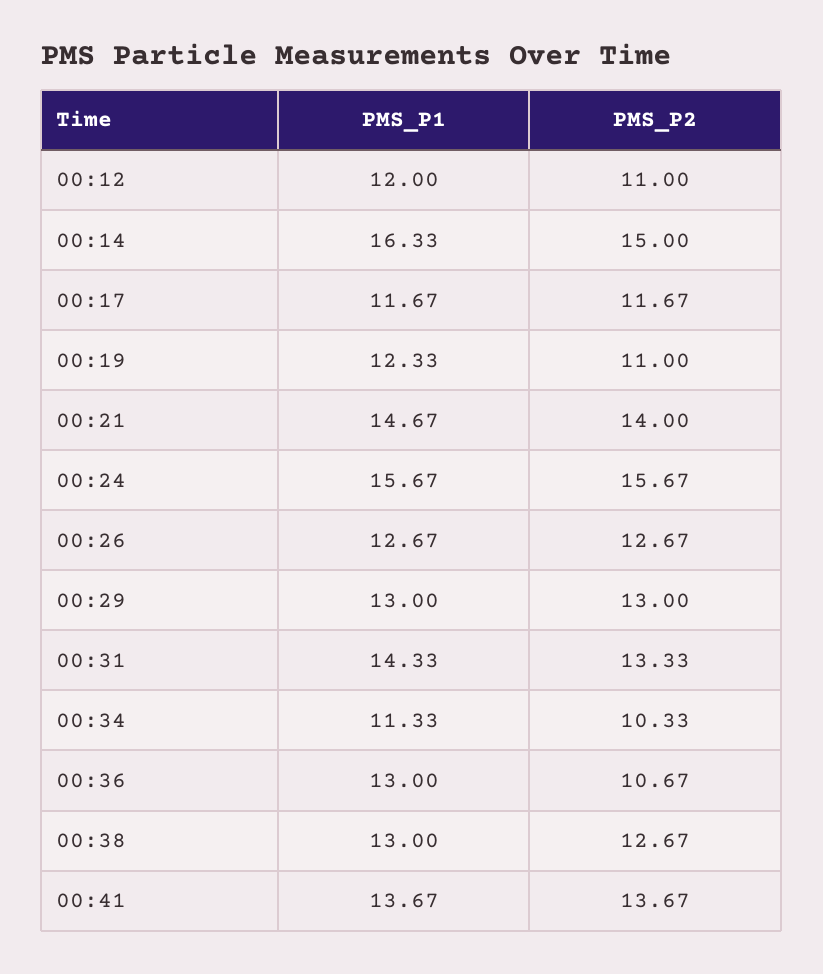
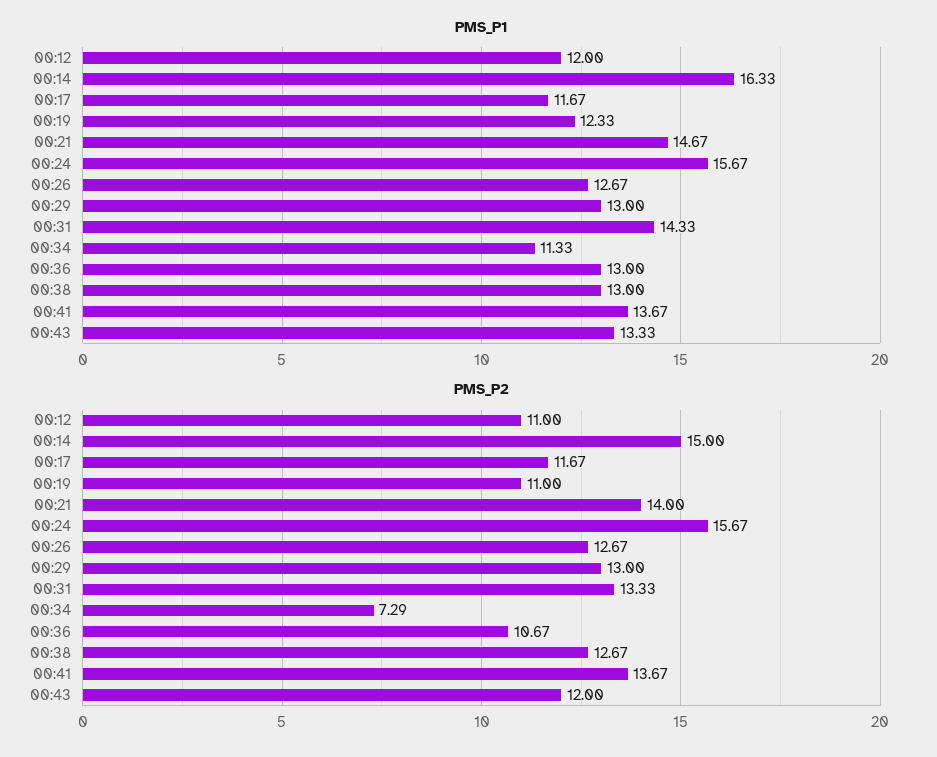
PMS_P2, 00:34: 10.33 -> 7.29
PMS_P1, 00:43: none -> 13.33
PMS_P2, 00:43: none -> 12

